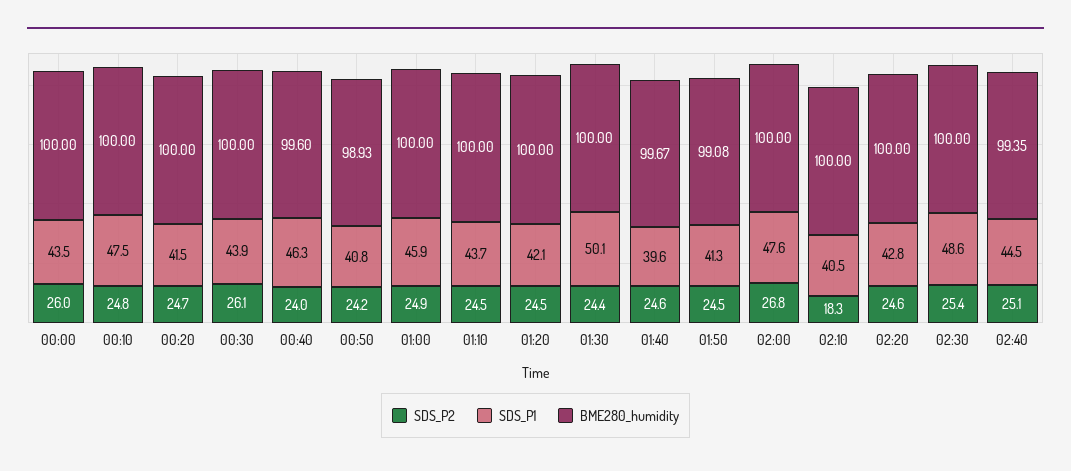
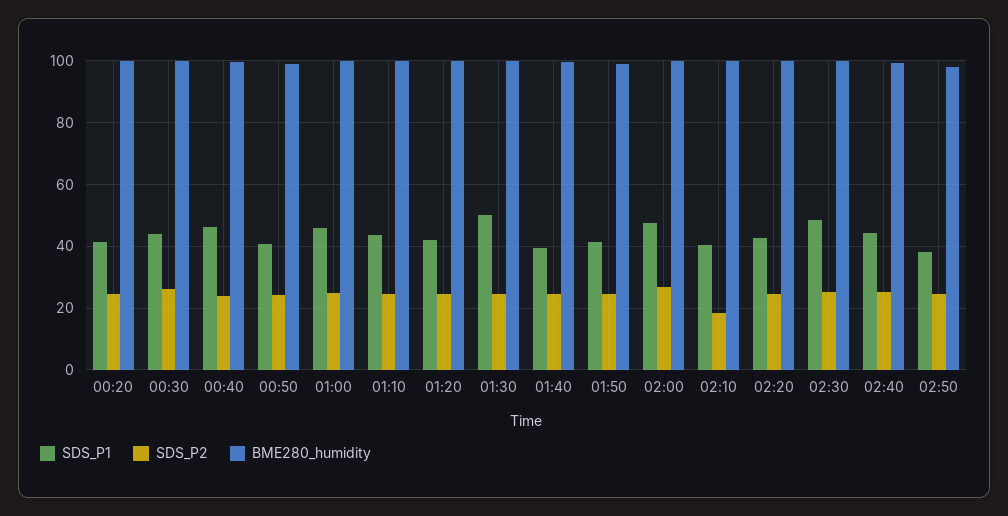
SDS_P2, 00:00: 26 -> none
SDS_P1, 00:00: 43.5 -> none
BME280_humidity, 00:00: 100 -> none
SDS_P2, 00:10: 24.8 -> none
SDS_P1, 00:10: 47.5 -> none
BME280_humidity, 00:10: 100 -> none
SDS_P1, 02:50: none -> 38
SDS_P2, 02:50: none -> 24
BME280_humidity, 02:50: none -> 98

